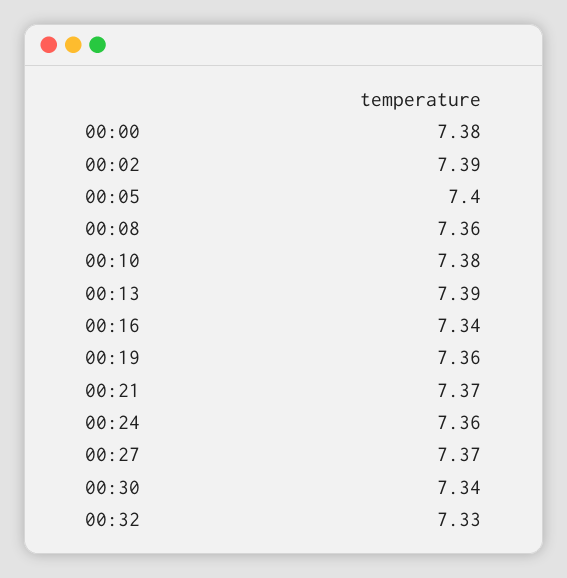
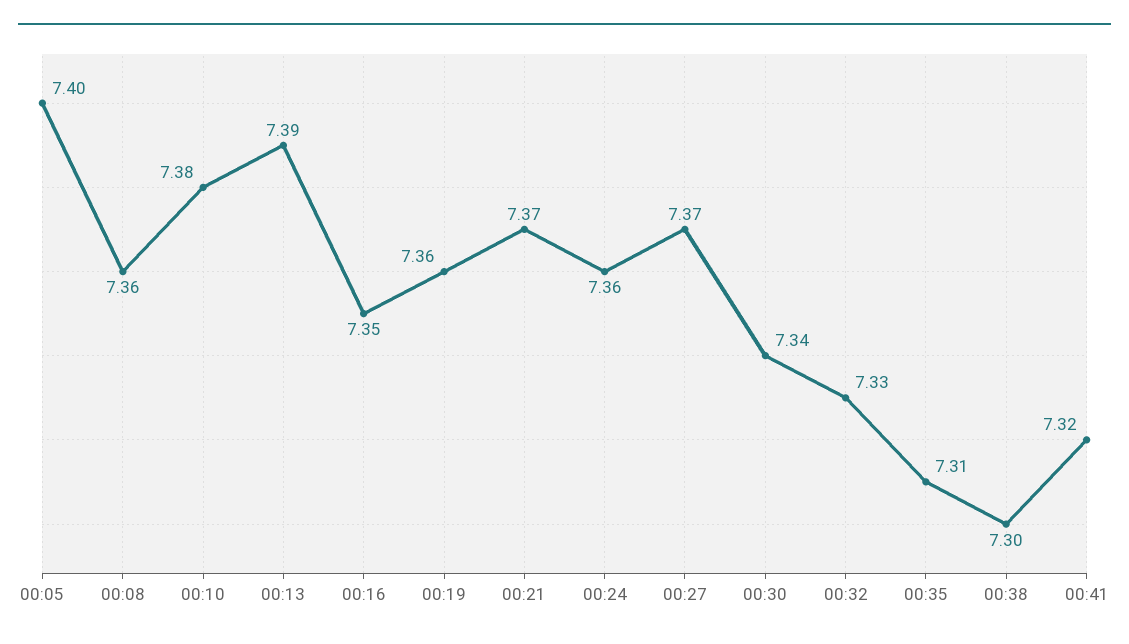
00:00: 7.38 -> none
00:02: 7.39 -> none
00:16: 7.34 -> 7.35
00:35: none -> 7.31
00:38: none -> 7.3
00:41: none -> 7.32

